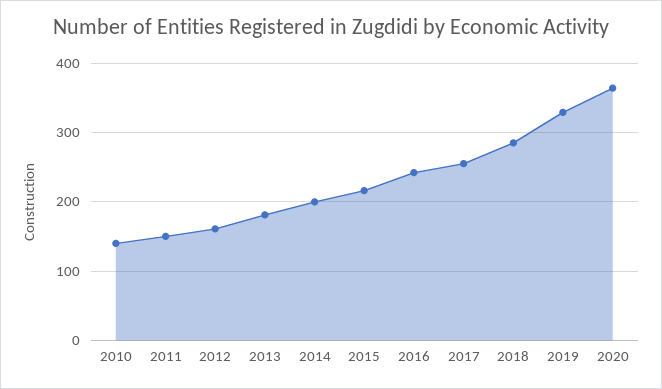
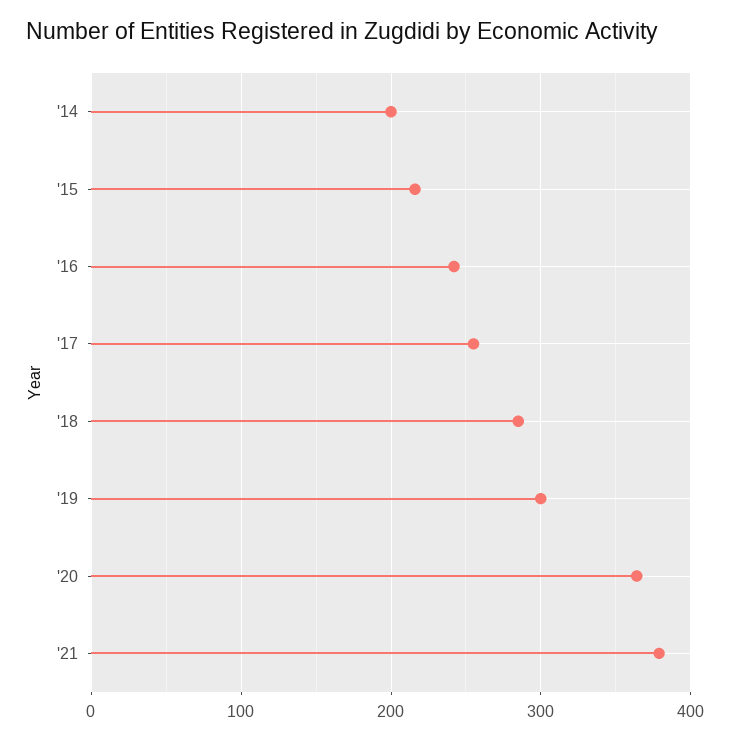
2010: 140 -> none
2011: 150 -> none
2012: 160 -> none
2013: 180 -> none
2019: 330 -> 300
'21: none -> 380

